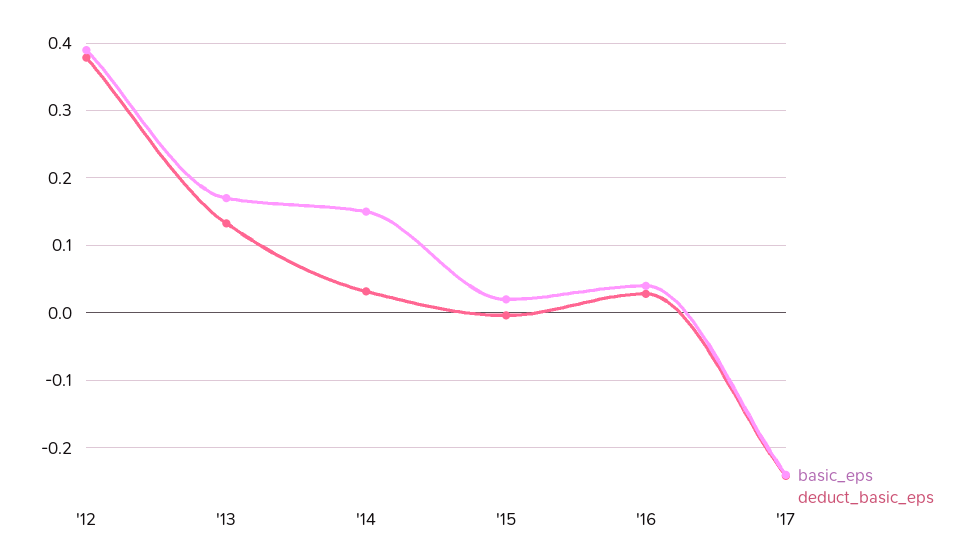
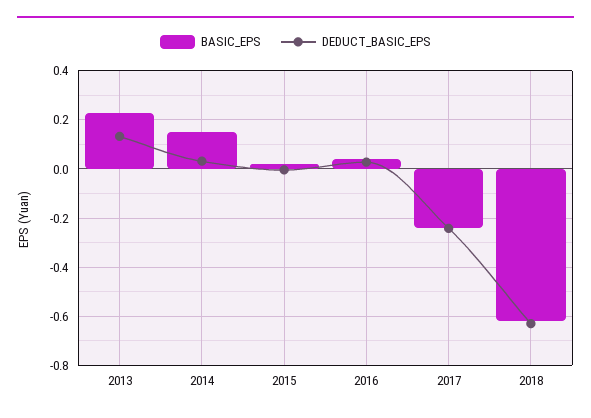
basic_eps, '12: 0.39 -> none
deduct_basic_eps, '12: 0.38 -> none
basic_eps, '13: 0.17 -> 0.225
basic_eps, 2018: none -> -0.625
deduct_basic_eps, 2018: none -> -0.625

